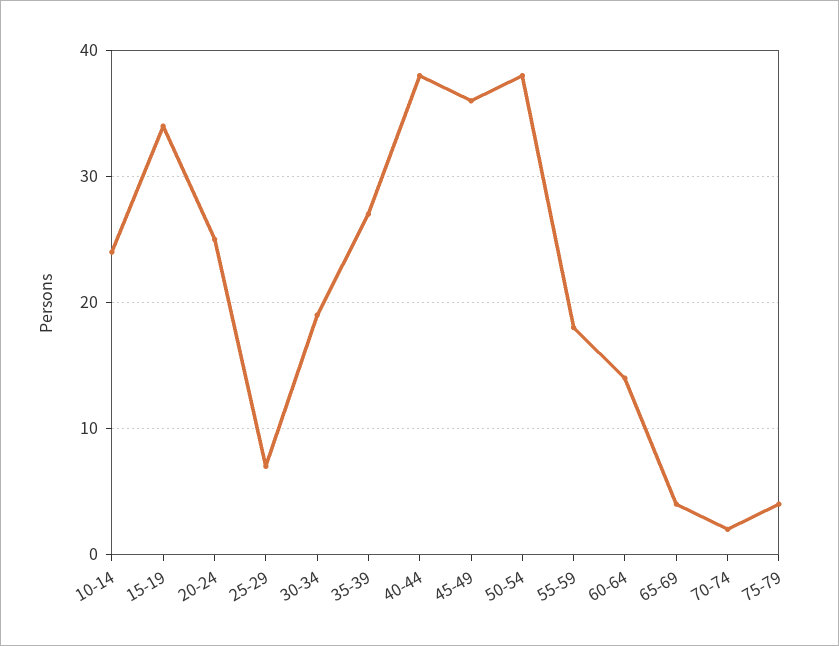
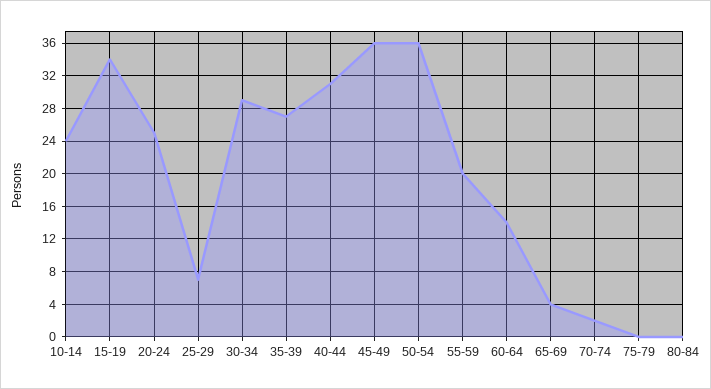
30-34: 19 -> 29
40-44: 38 -> 31
50-54: 38 -> 36
55-59: 18 -> 20
75-79: 4 -> 0
80-84: none -> 0

